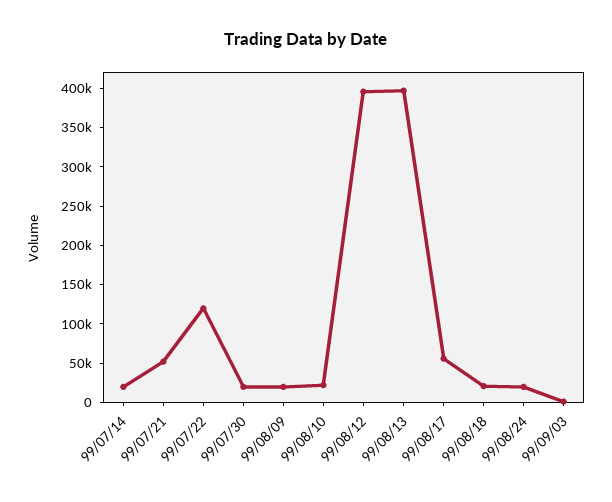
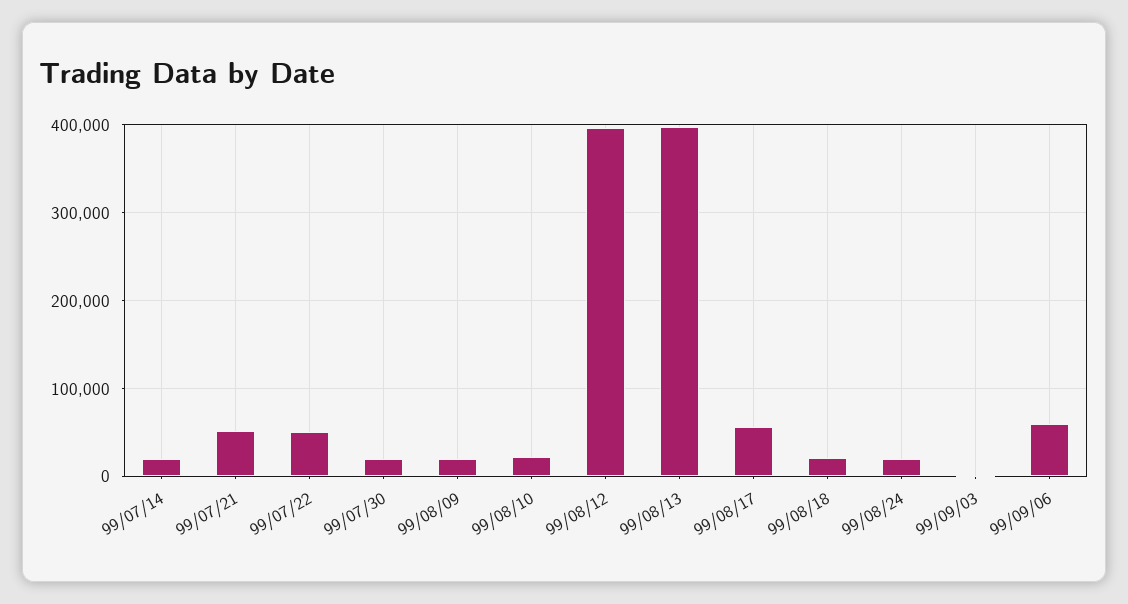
99/07/22: 125000 -> 50000
99/09/06: none -> 60000

